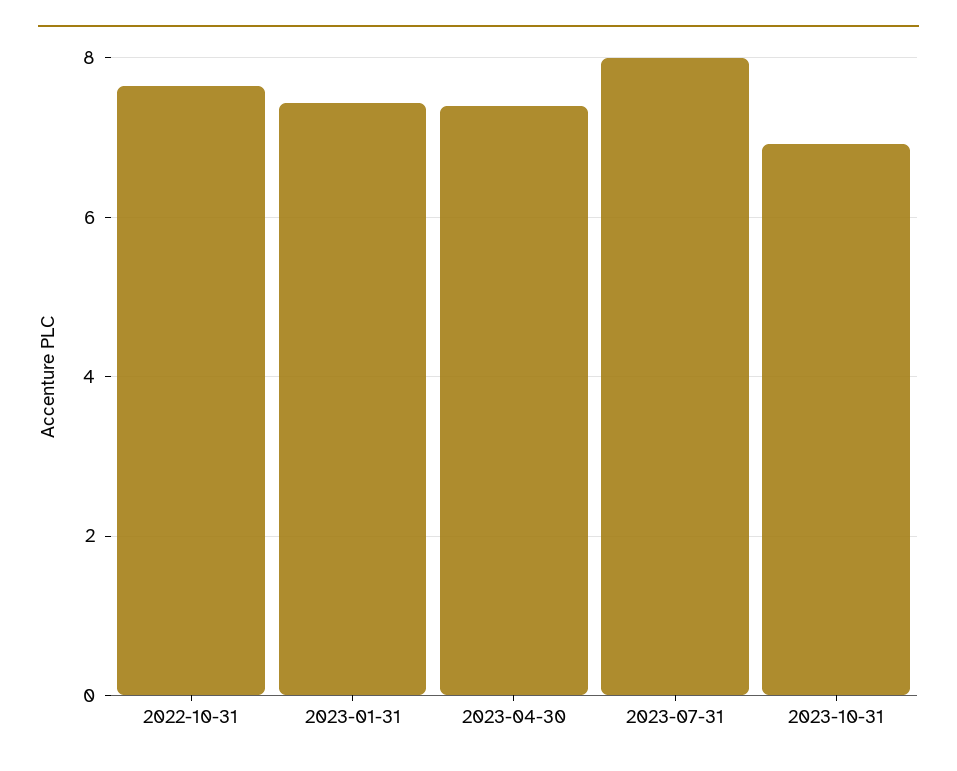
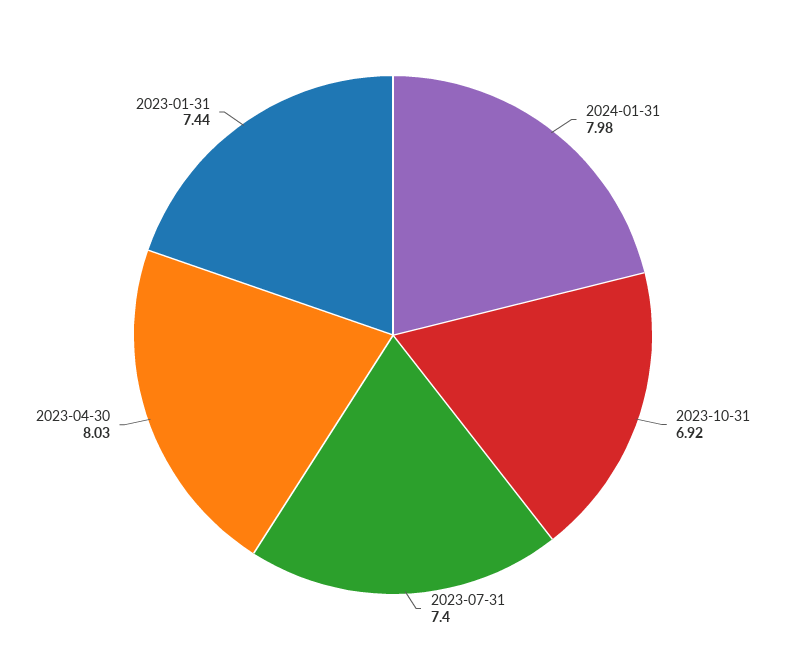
2022-10-31: 7.6 -> none
2023-04-30: 7.4 -> 8.03
2023-07-31: 8 -> 7.4
2024-01-31: none -> 7.98

